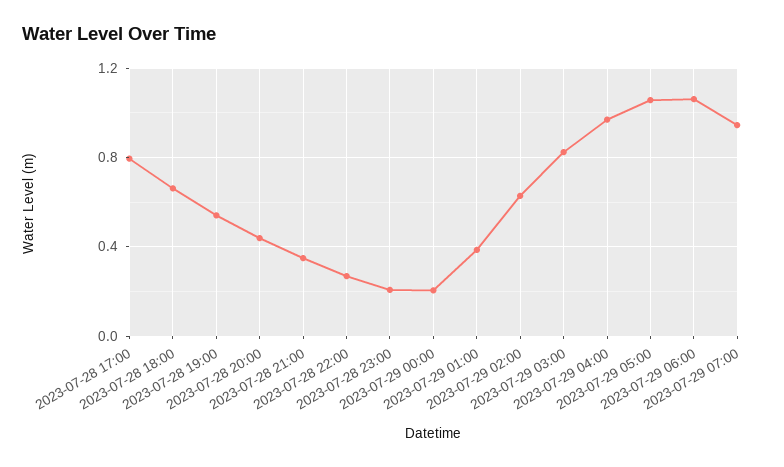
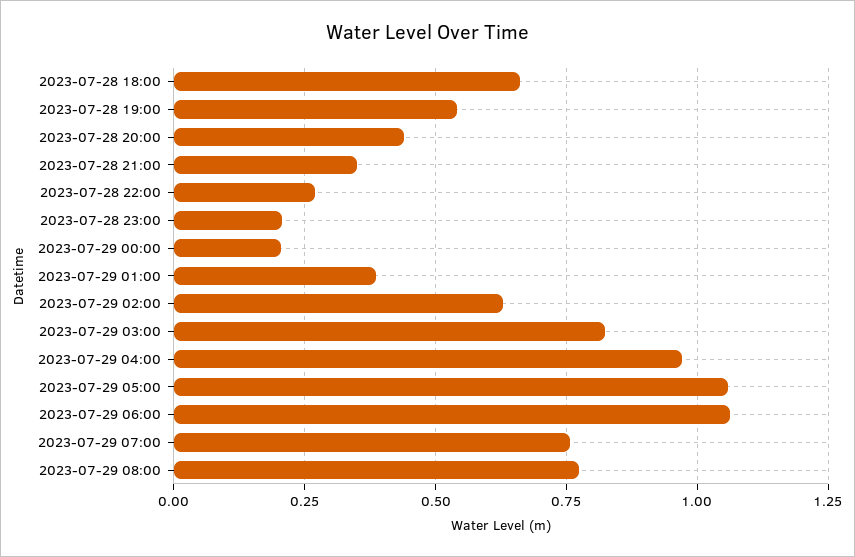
2023-07-28 17:00: 0.8 -> none
2023-07-29 07:00: 0.95 -> 0.75
2023-07-29 08:00: none -> 0.775

